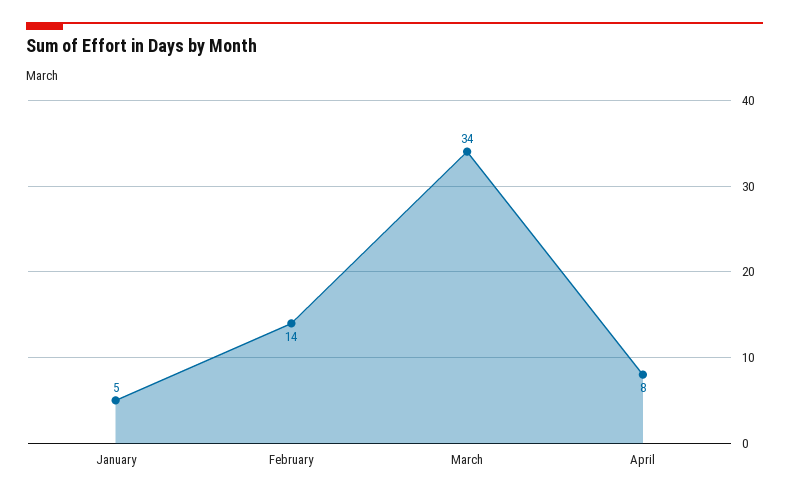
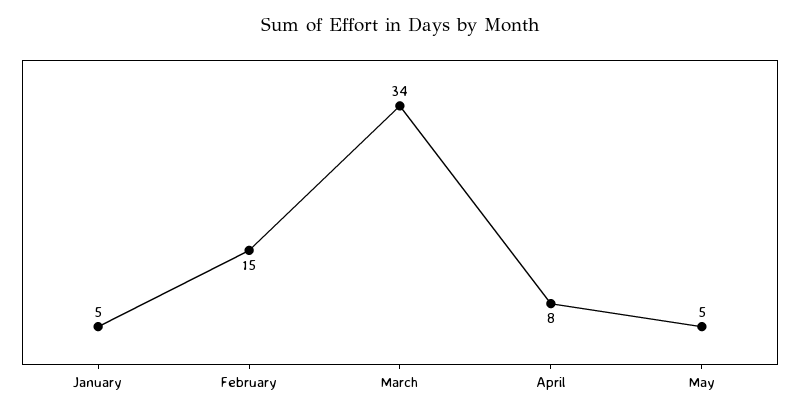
February: 14 -> 15
May: none -> 5

